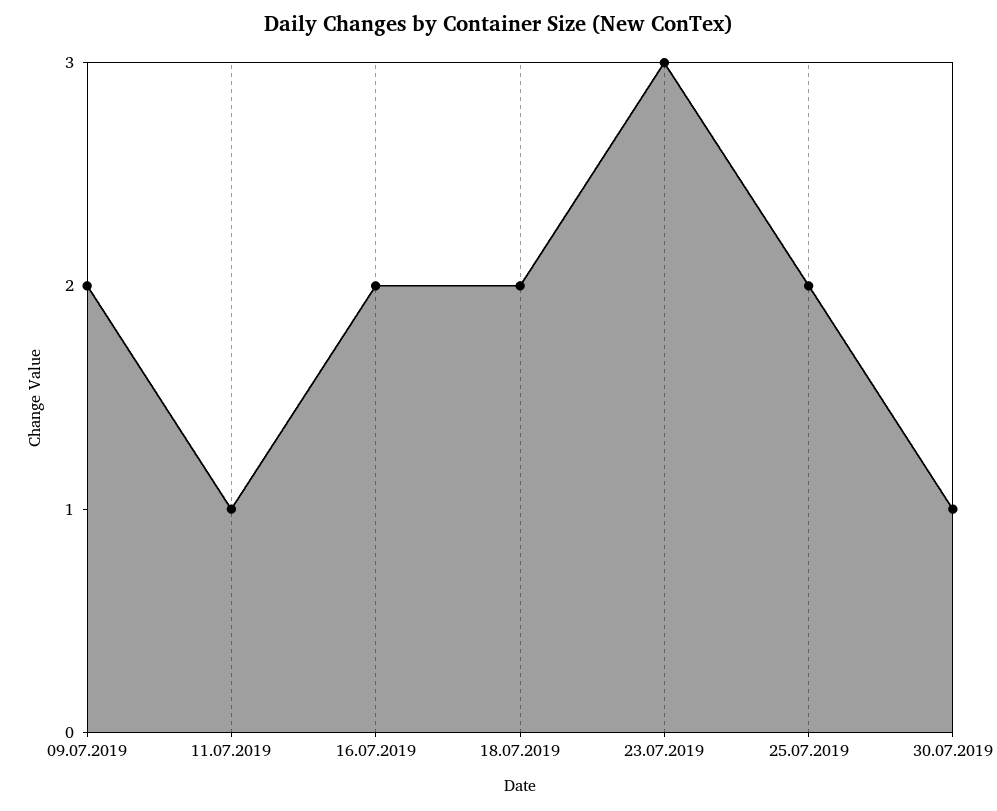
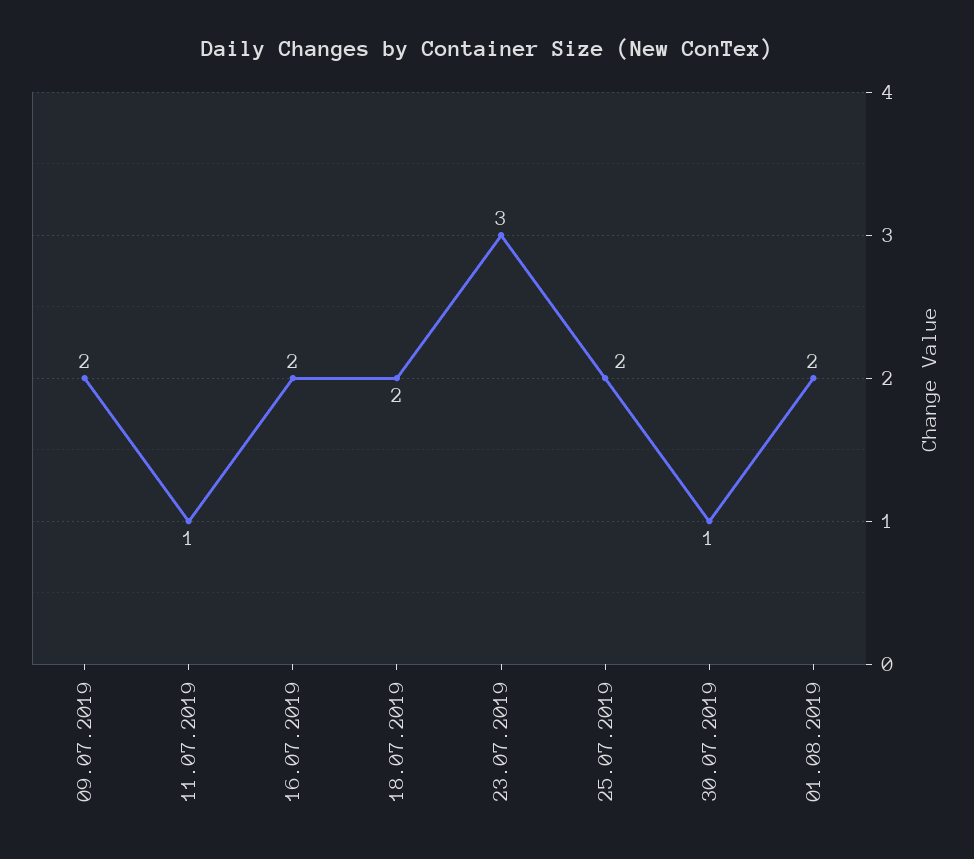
01.08.2019: none -> 2

